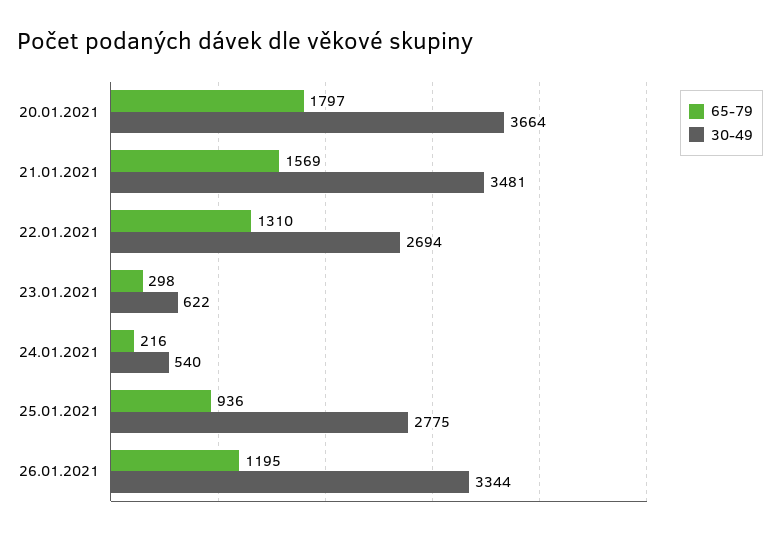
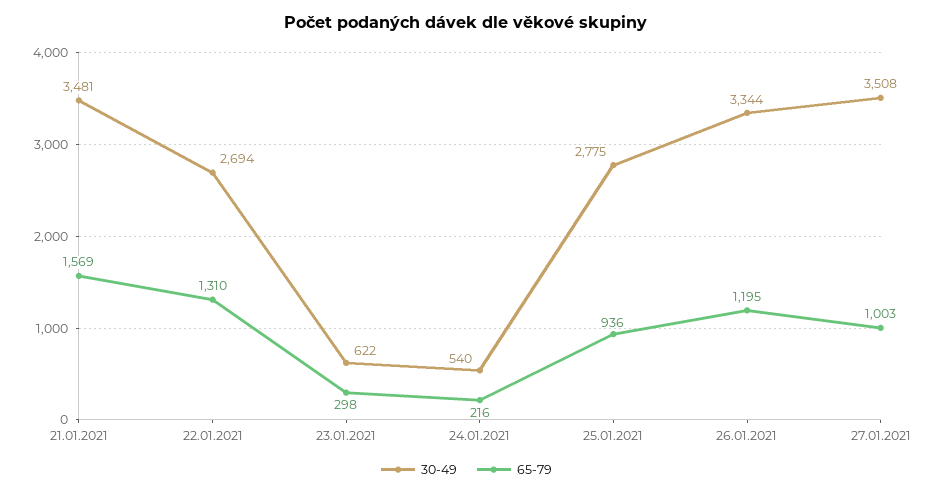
65-79, 20.01.2021: 1797 -> none
30-49, 20.01.2021: 3664 -> none
30-49, 27.01.2021: none -> 3508
65-79, 27.01.2021: none -> 1003

